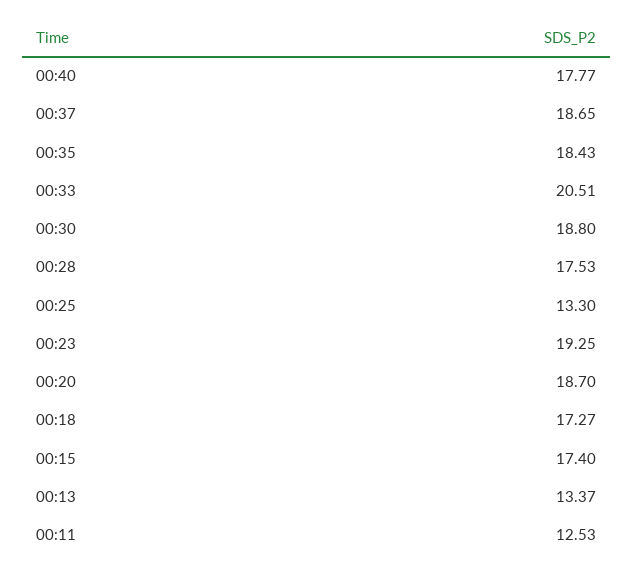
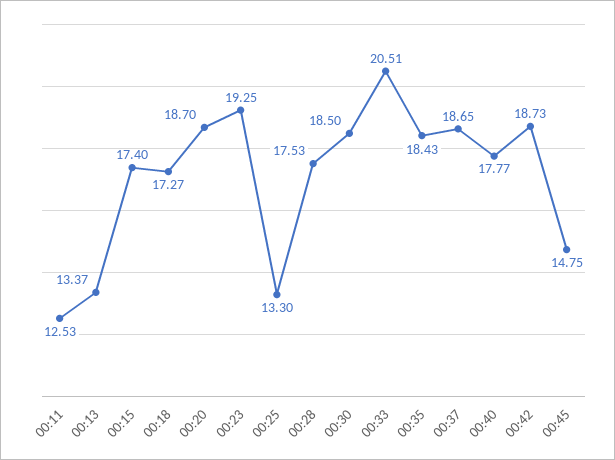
00:30: 18.8 -> 18.5
00:42: none -> 18.73
00:45: none -> 14.75

